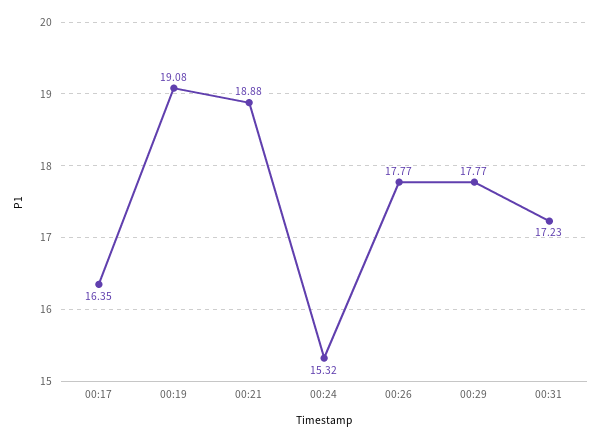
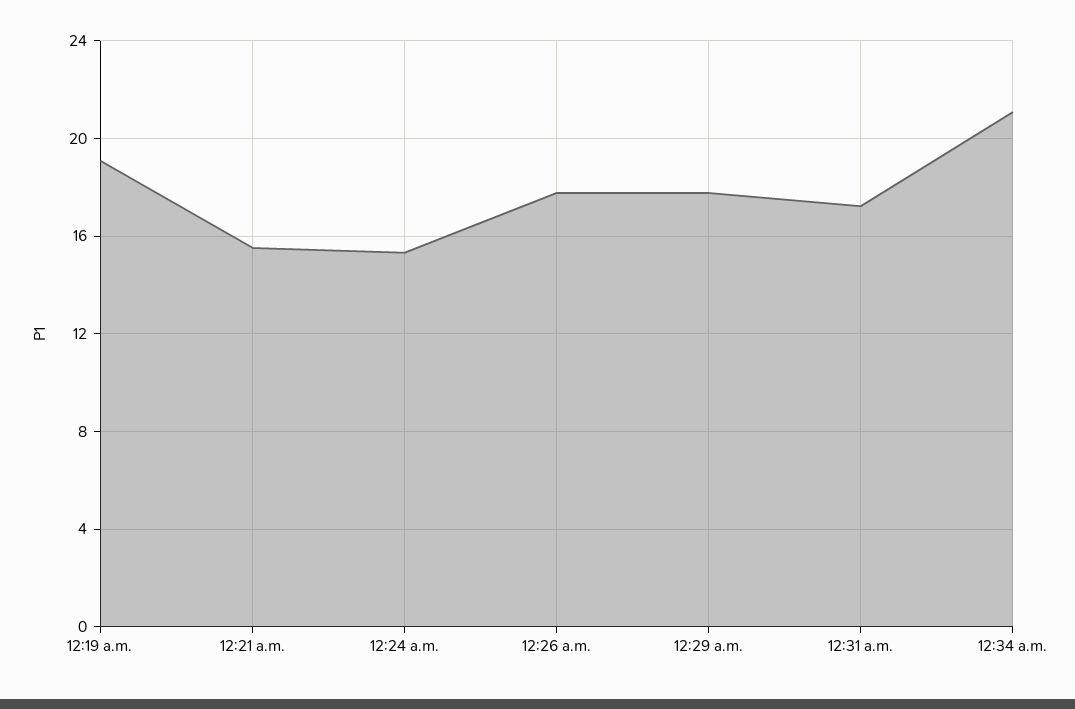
00:17: 16.35 -> none
00:21: 18.88 -> 15.5
12:34 a.m.: none -> 21

